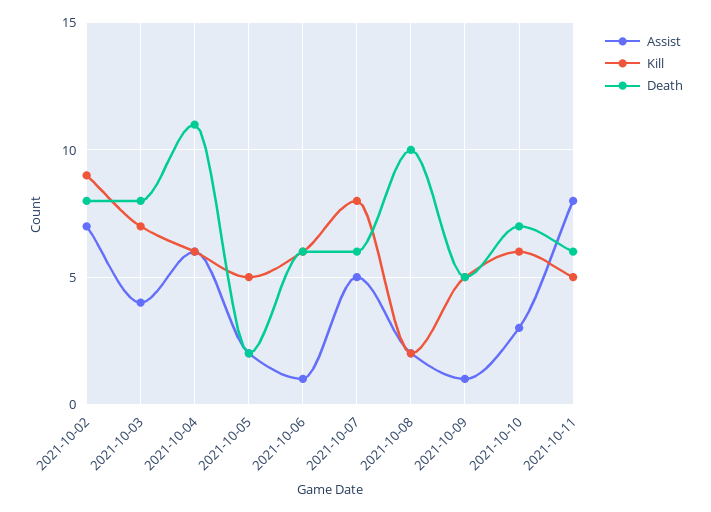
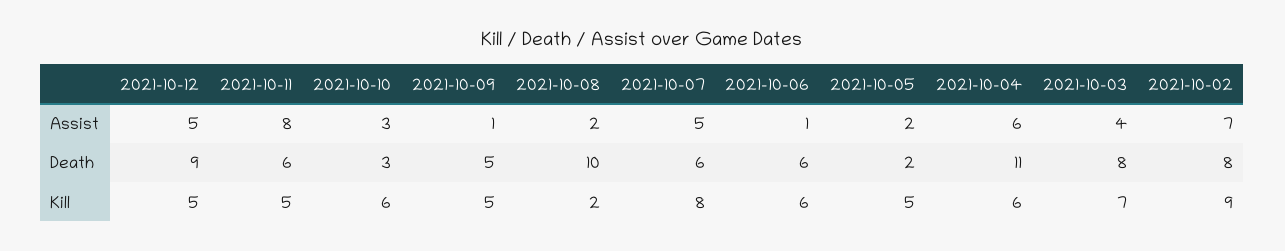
Death, 2021-10-10: 7 -> 3
Assist, 2021-10-12: none -> 5
Death, 2021-10-12: none -> 9
Kill, 2021-10-12: none -> 5

